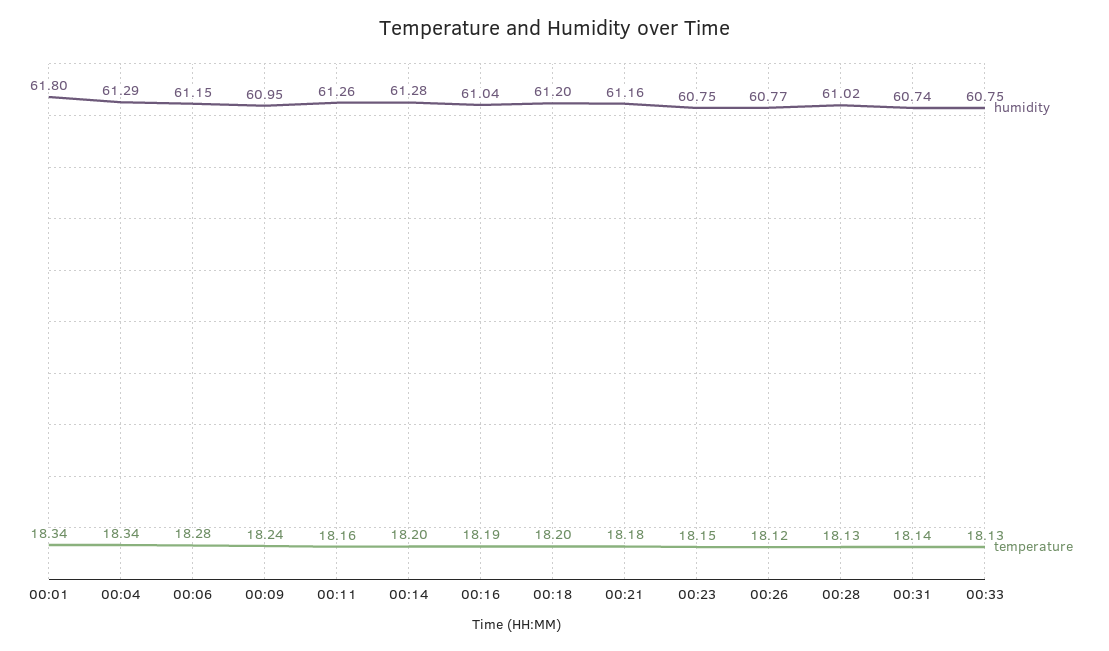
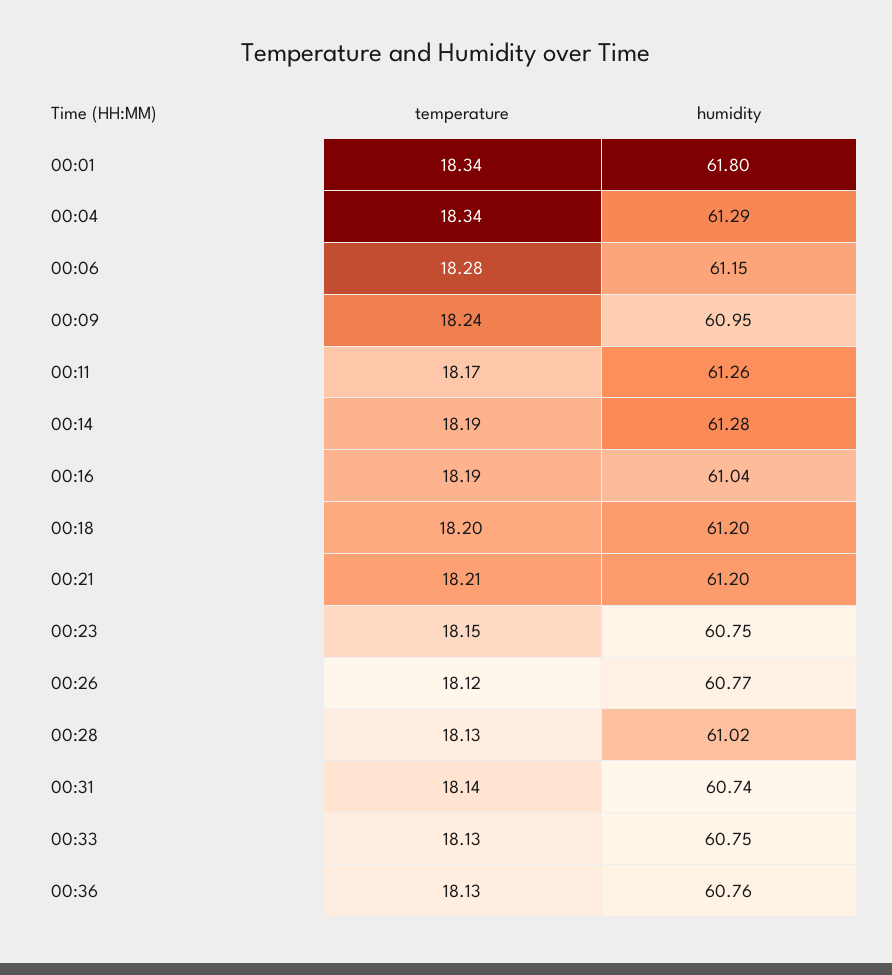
temperature, 00:11: 18.16 -> 18.17
temperature, 00:14: 18.2 -> 18.19
humidity, 00:21: 61.16 -> 61.2
temperature, 00:21: 18.18 -> 18.21
temperature, 00:36: none -> 18.13
humidity, 00:36: none -> 60.76

